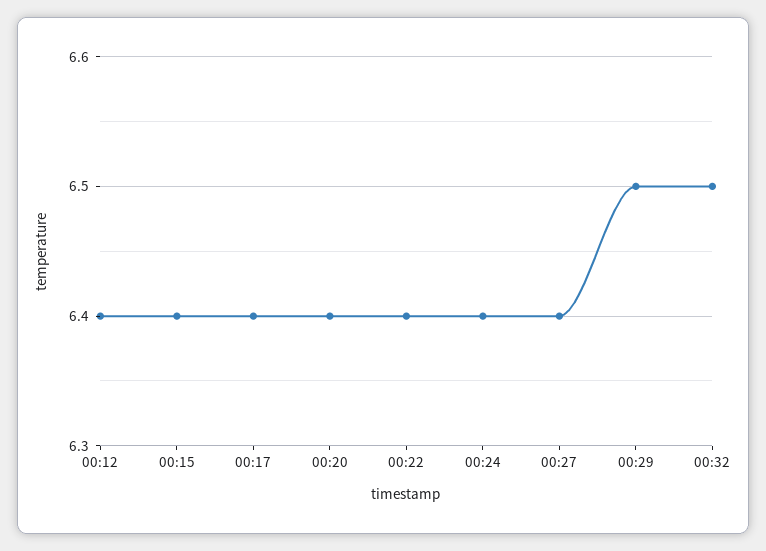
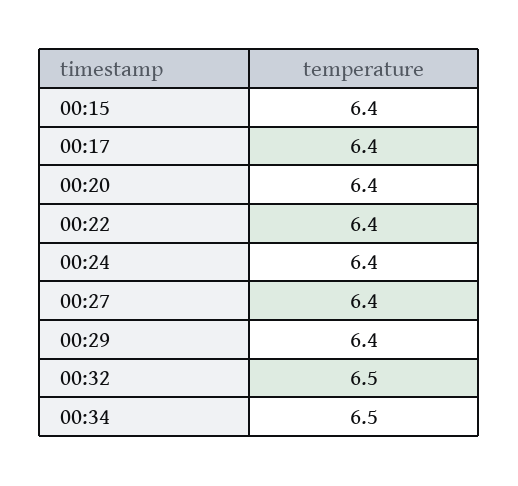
00:12: 6.4 -> none
00:29: 6.5 -> 6.4
00:34: none -> 6.5

